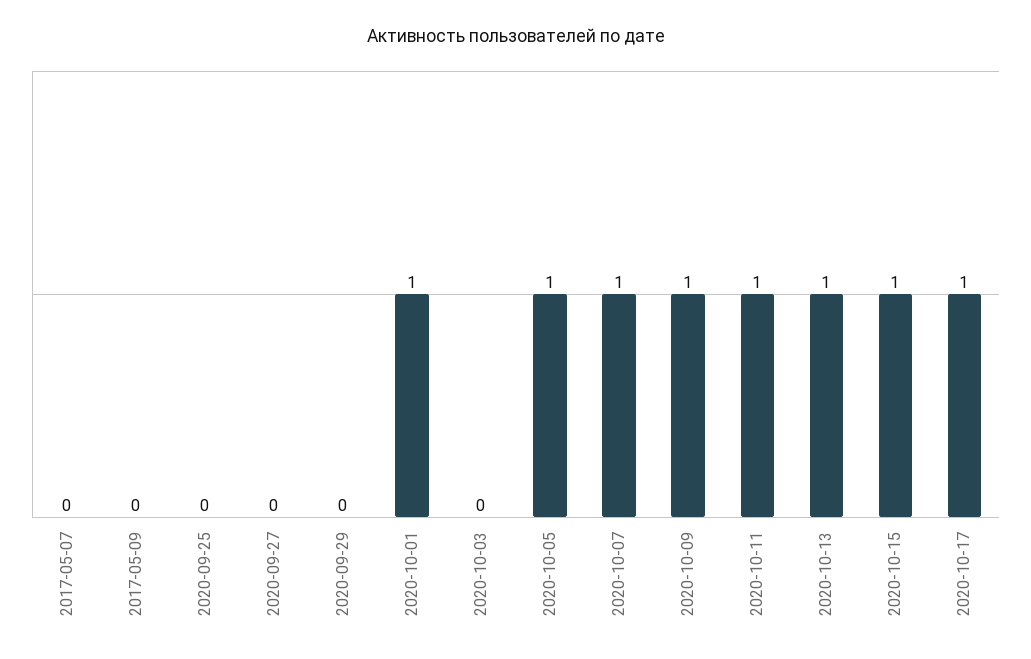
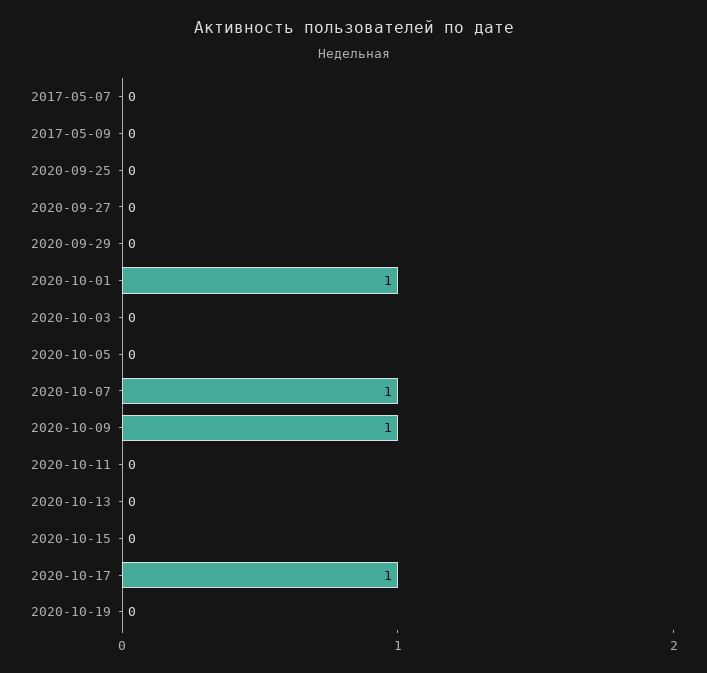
2020-10-05: 1 -> 0
2020-10-11: 1 -> 0
2020-10-13: 1 -> 0
2020-10-15: 1 -> 0
2020-10-19: none -> 0

